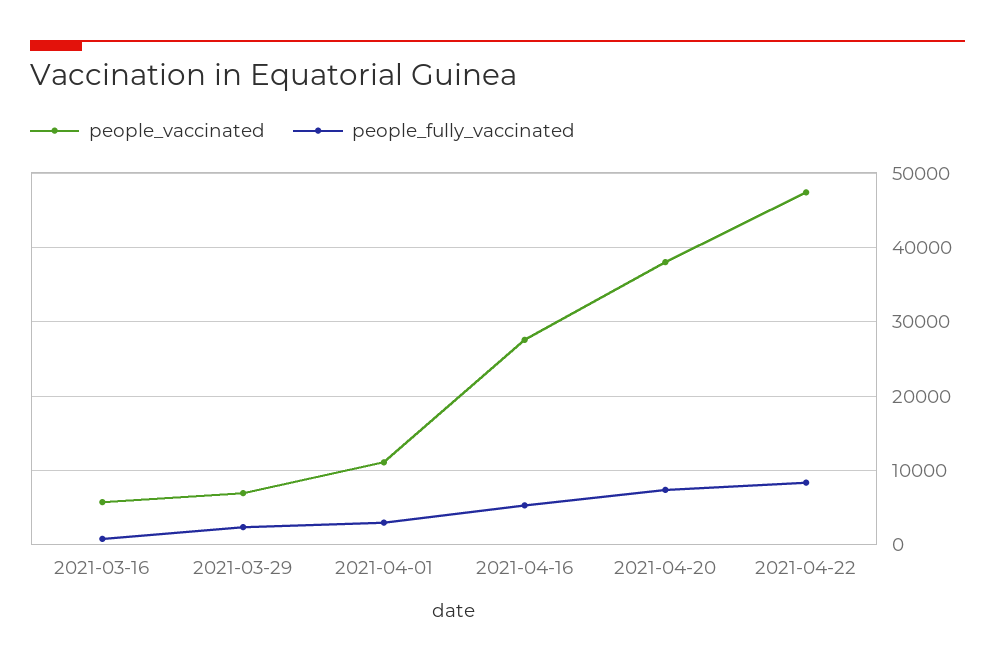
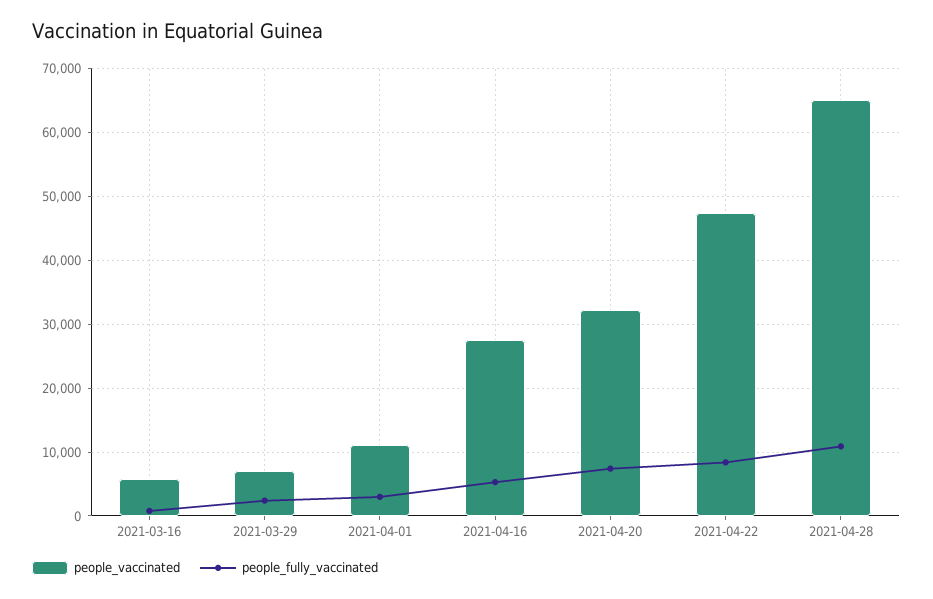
people_vaccinated, 2021-04-20: 38000 -> 32000
people_vaccinated, 2021-04-28: none -> 65000
people_fully_vaccinated, 2021-04-28: none -> 11000

